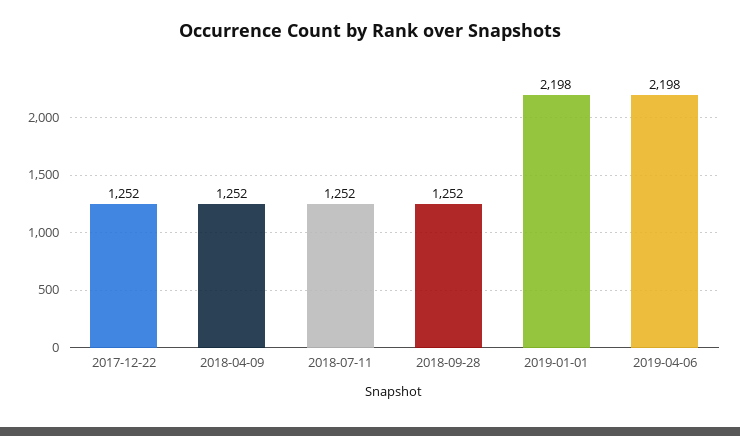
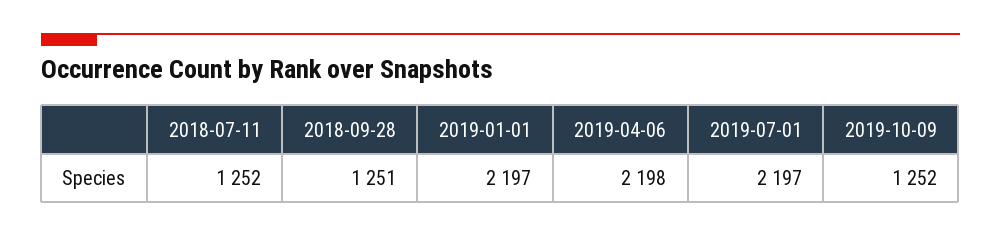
2017-12-22: 1252 -> none
2018-04-09: 1252 -> none
2018-09-28: 1252 -> 1251
2019-01-01: 2198 -> 2197
2019-07-01: none -> 2197
2019-10-09: none -> 1252

